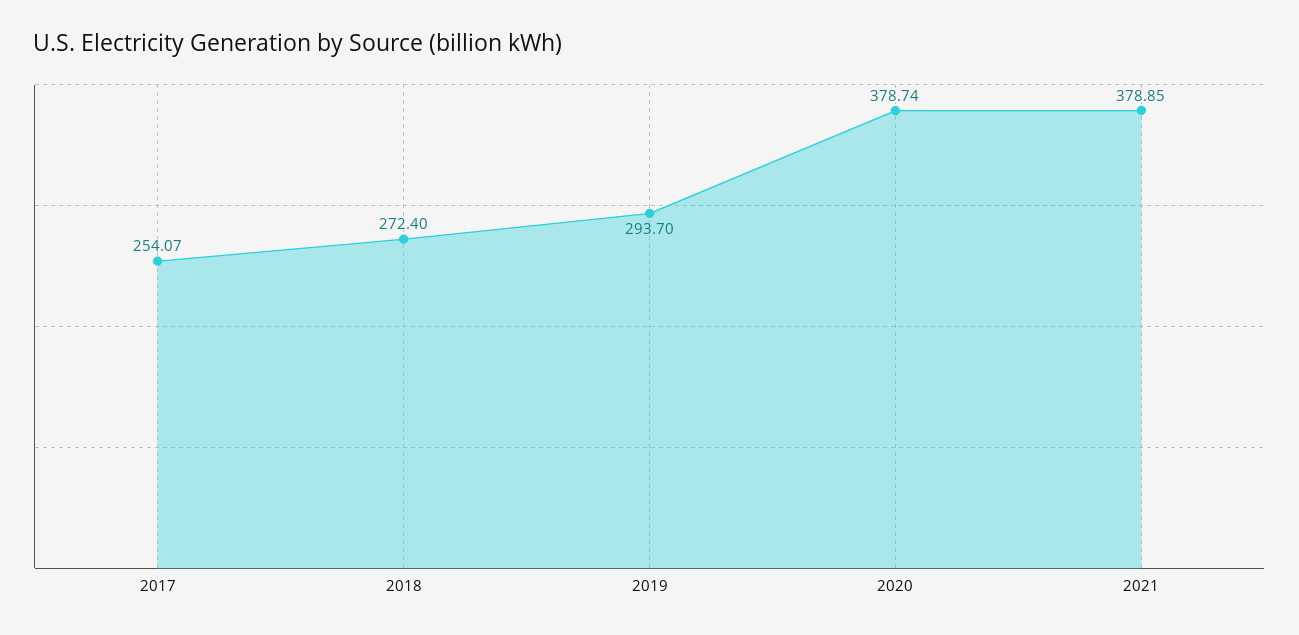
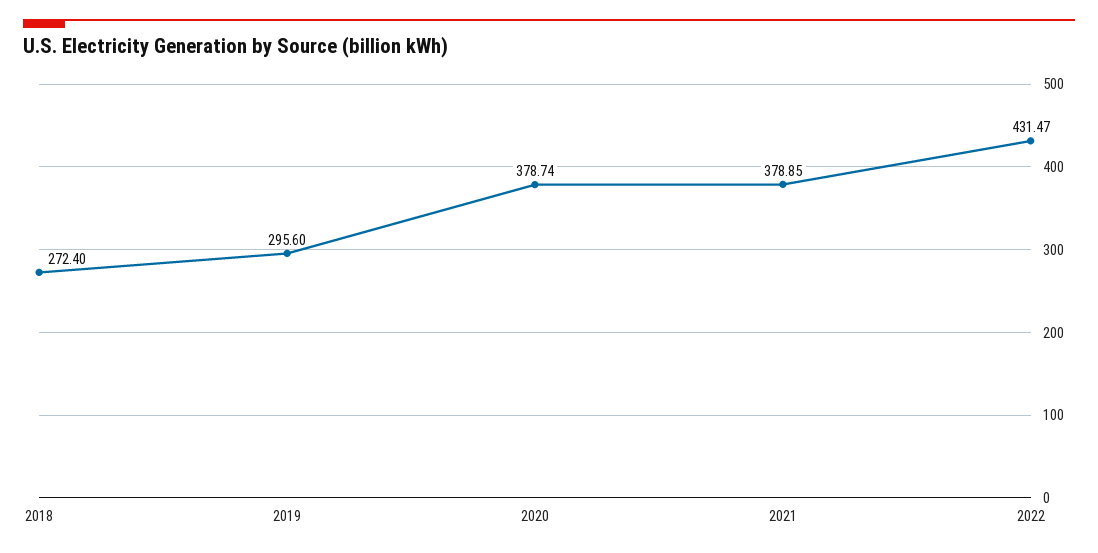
2017: 254.07 -> none
2019: 293.7 -> 295.6
2022: none -> 431.47

